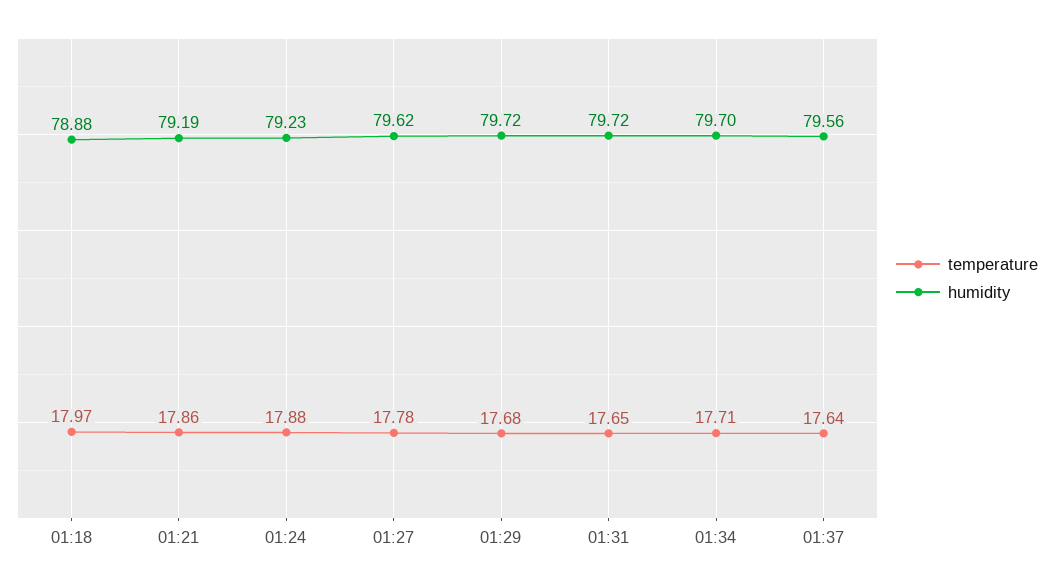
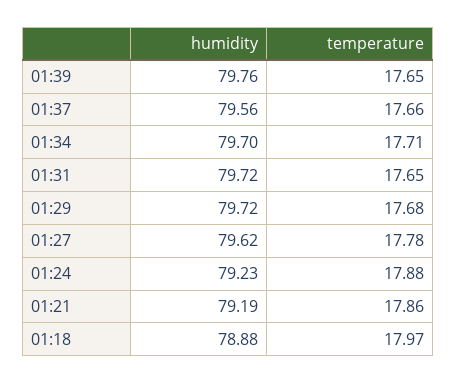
temperature, 01:37: 17.64 -> 17.66
humidity, 01:39: none -> 79.76
temperature, 01:39: none -> 17.65

